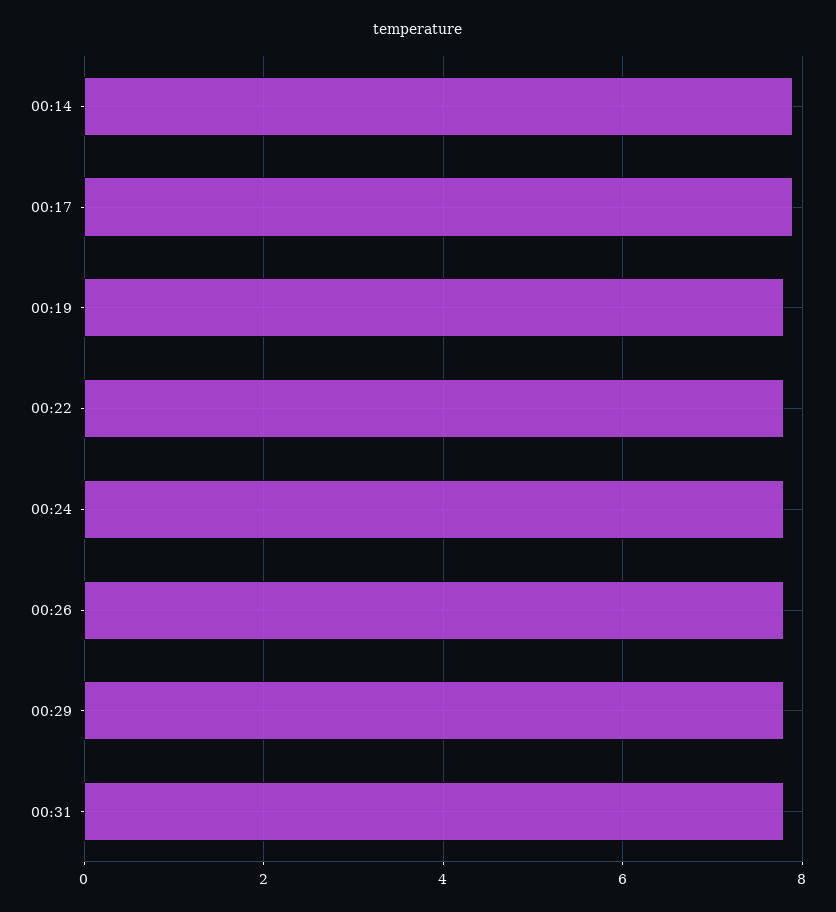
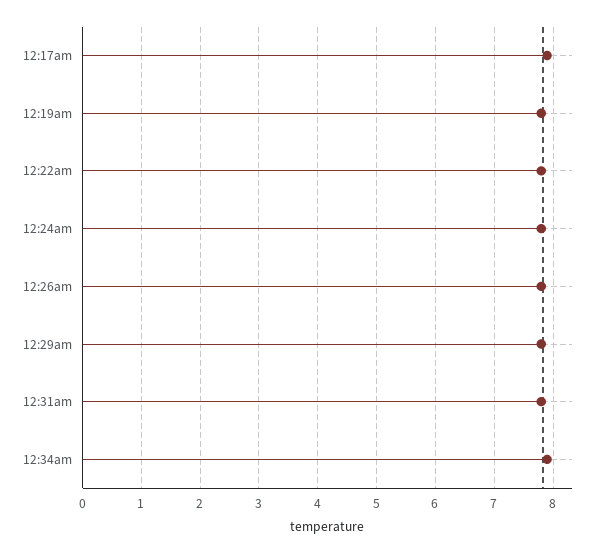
00:14: 8 -> none
12:34am: none -> 8

